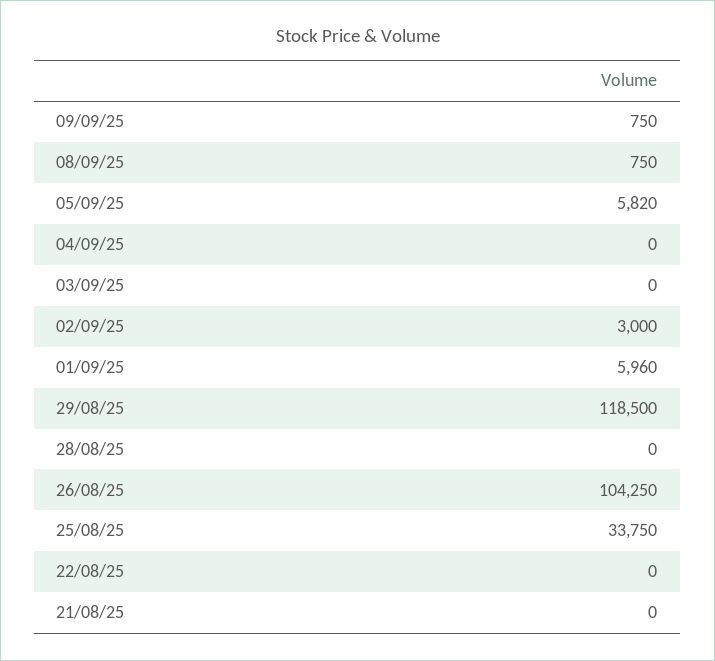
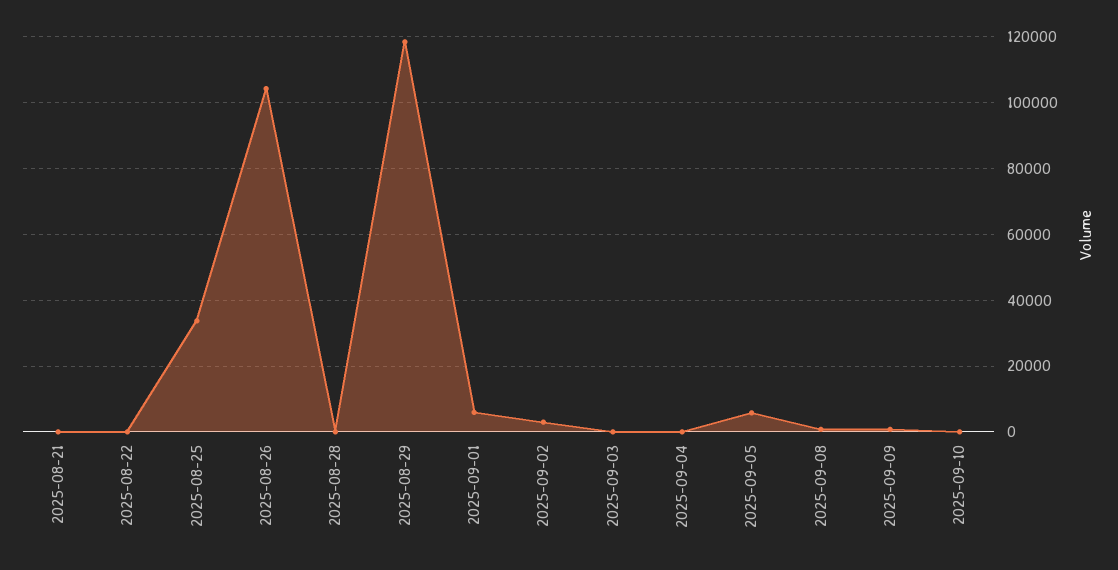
2025-09-10: none -> 0

